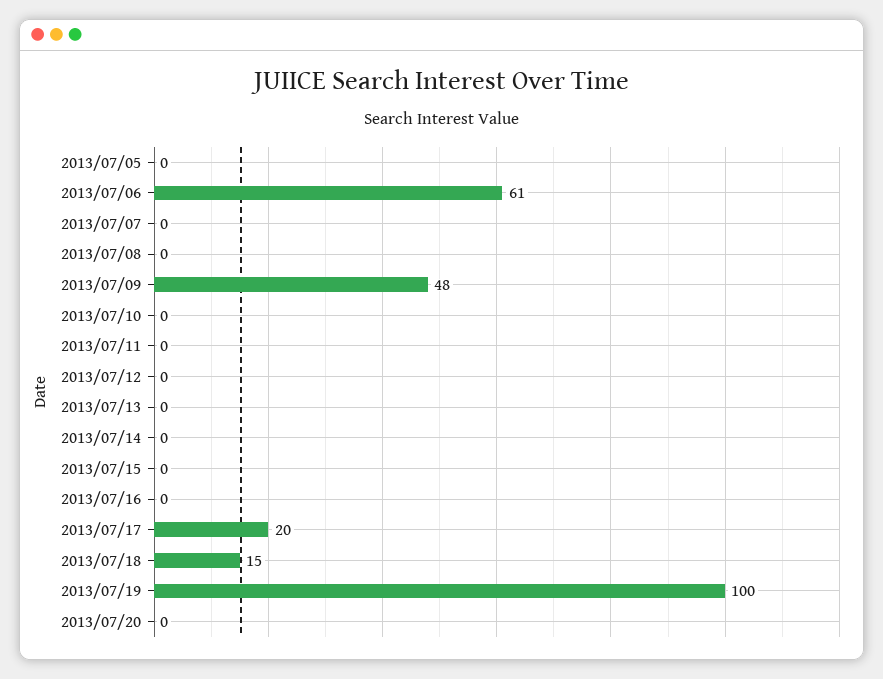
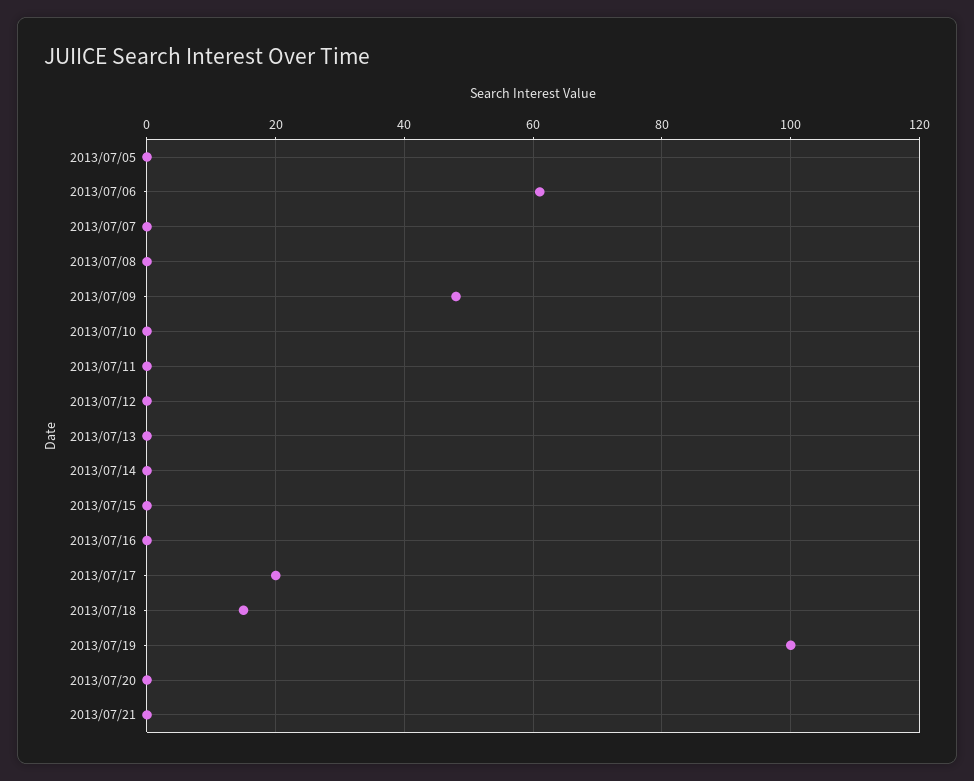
2013/07/21: none -> 0

